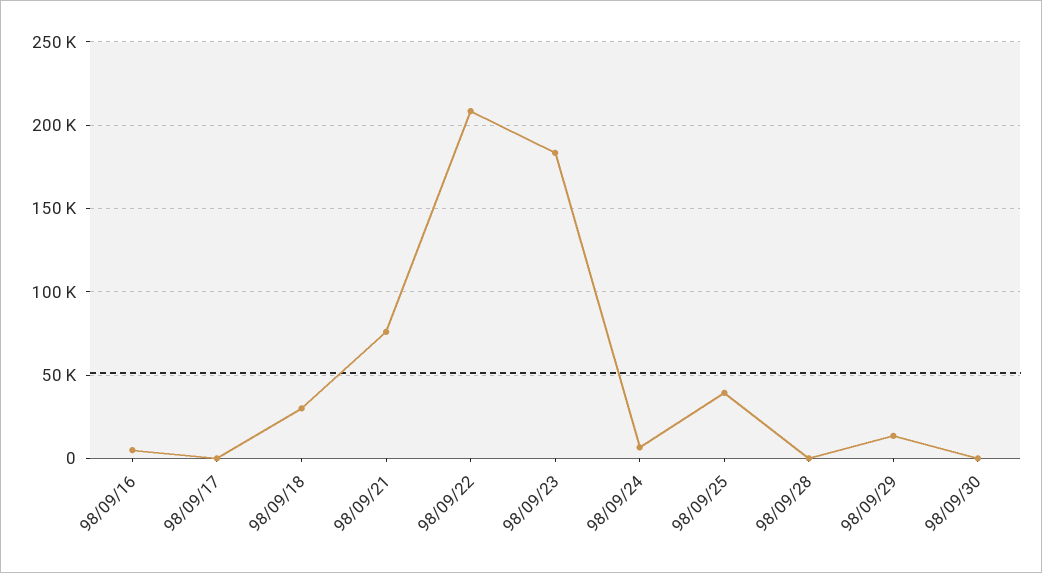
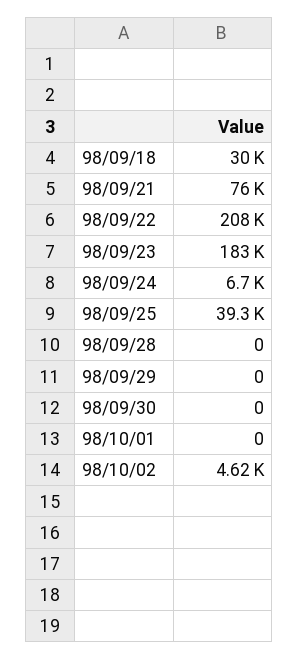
98/09/16: 5000 -> none
98/09/17: 0 -> none
98/09/29: 15000 -> 0
98/10/01: none -> 0
98/10/02: none -> 4620

